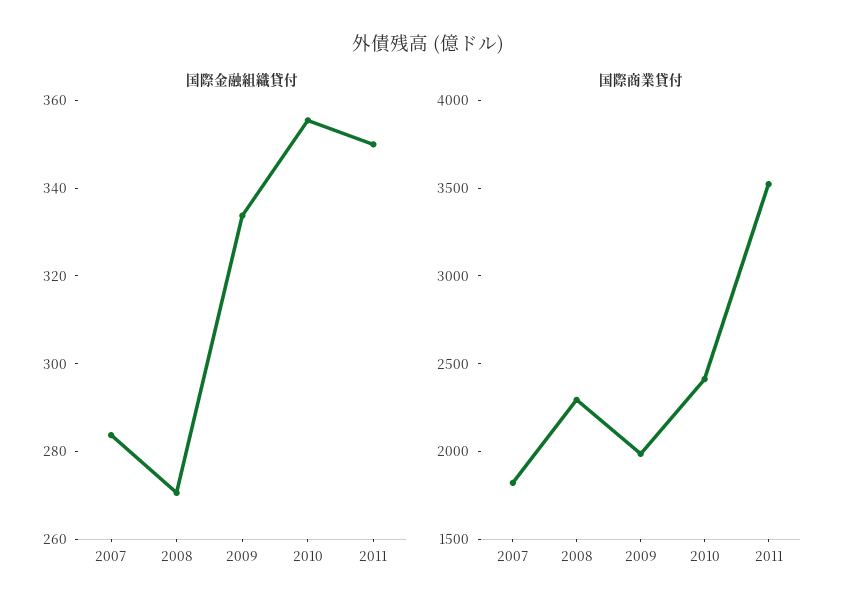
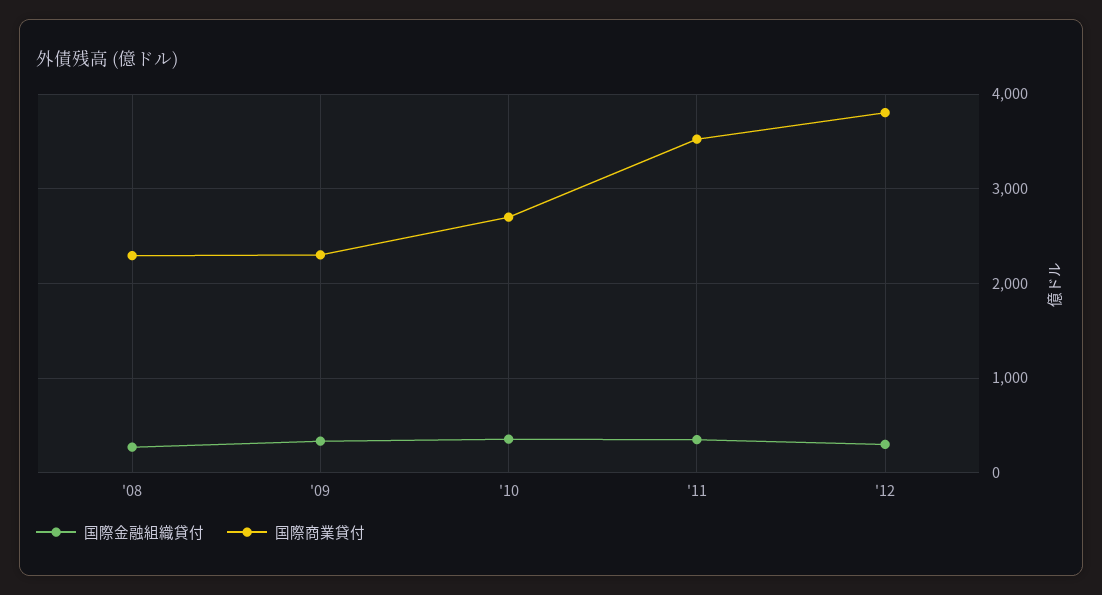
国際金融組織貸付, 2007: 285 -> none
国際商業貸付, 2007: 1800 -> none
国際商業貸付, 2009: 2000 -> 2300
国際商業貸付, 2010: 2400 -> 2700
国際金融組織貸付, '12: none -> 300
国際商業貸付, '12: none -> 3800

